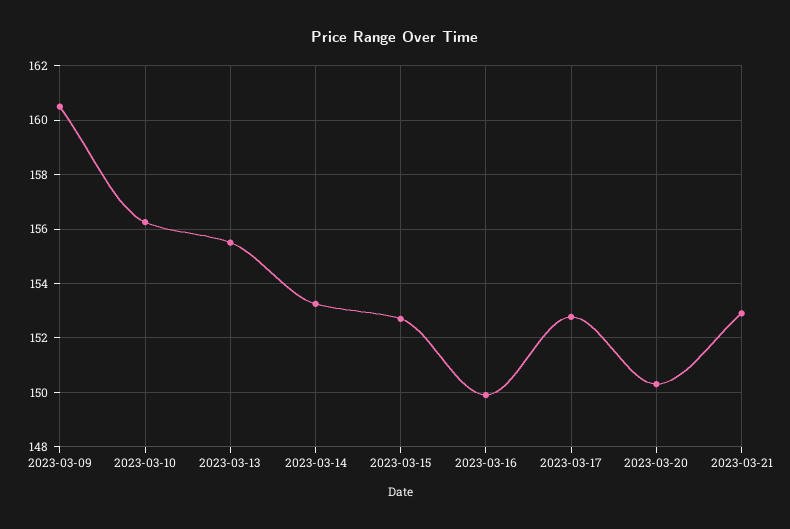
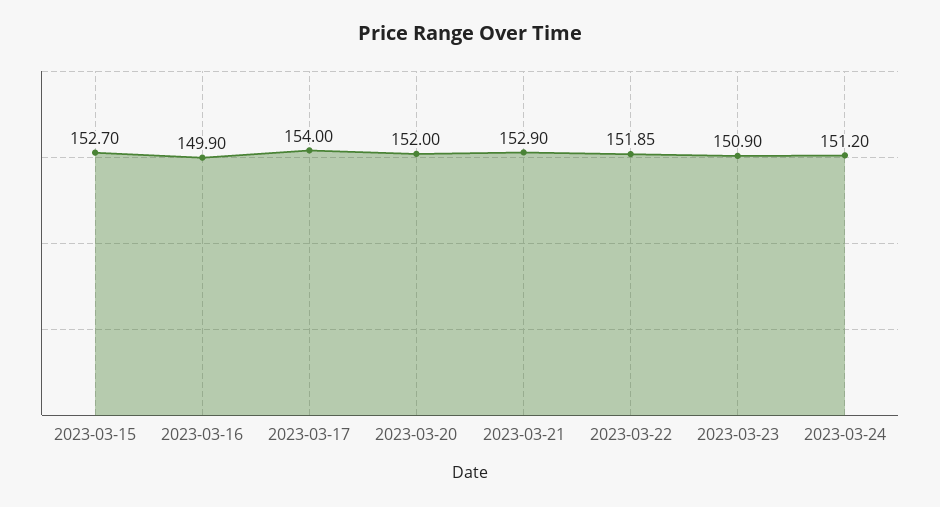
2023-03-09: 160.5 -> none
2023-03-10: 156.25 -> none
2023-03-13: 155.5 -> none
2023-03-14: 153.25 -> none
2023-03-17: 152.75 -> 154
2023-03-20: 150.25 -> 152
2023-03-22: none -> 151.85
2023-03-23: none -> 150.9
2023-03-24: none -> 151.2

